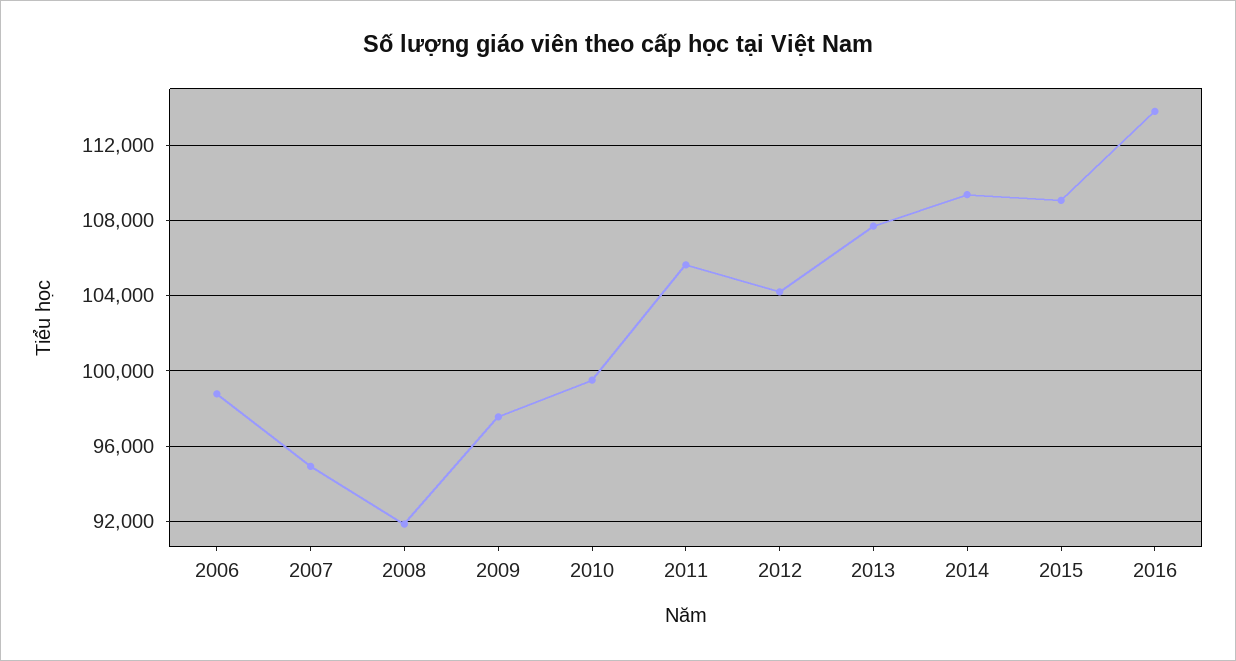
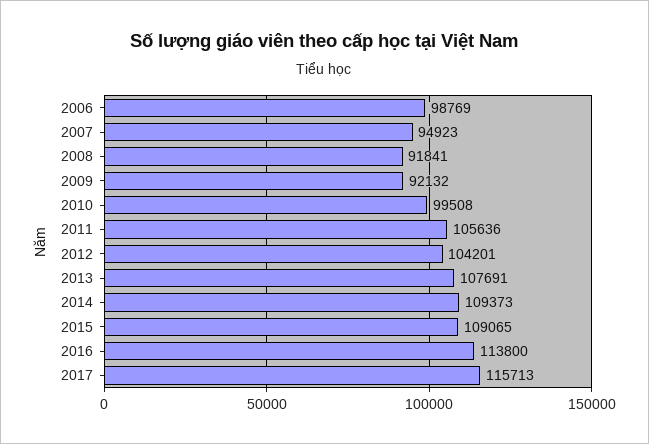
2009: 97500 -> 92132
2017: none -> 115713

